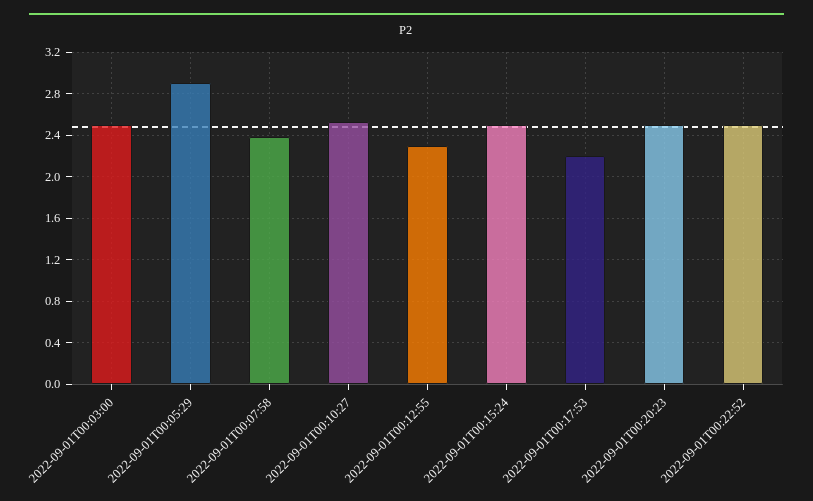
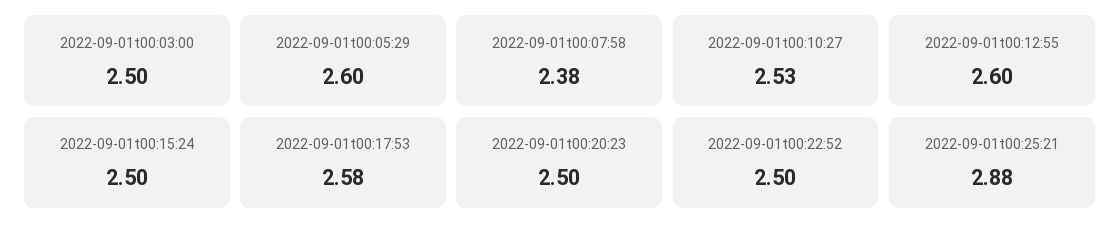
2022-09-01T00:05:29: 2.9 -> 2.6
2022-09-01T00:12:55: 2.3 -> 2.6
2022-09-01T00:17:53: 2.2 -> 2.58
2022-09-01t00:25:21: none -> 2.88

